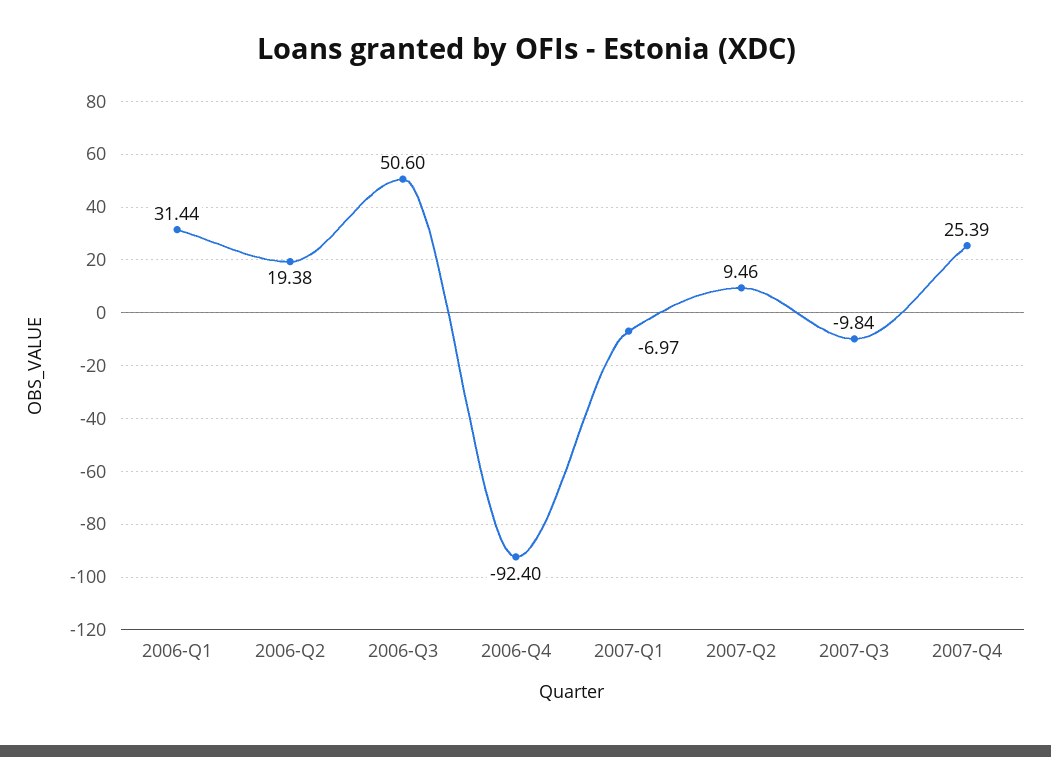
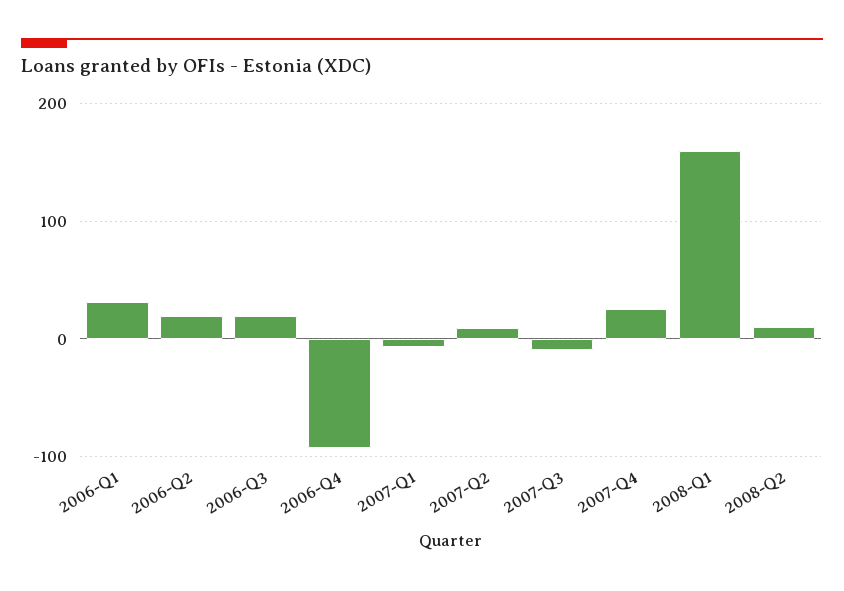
2006-Q3: 50.6 -> 20
2008-Q1: none -> 160
2008-Q2: none -> 10

